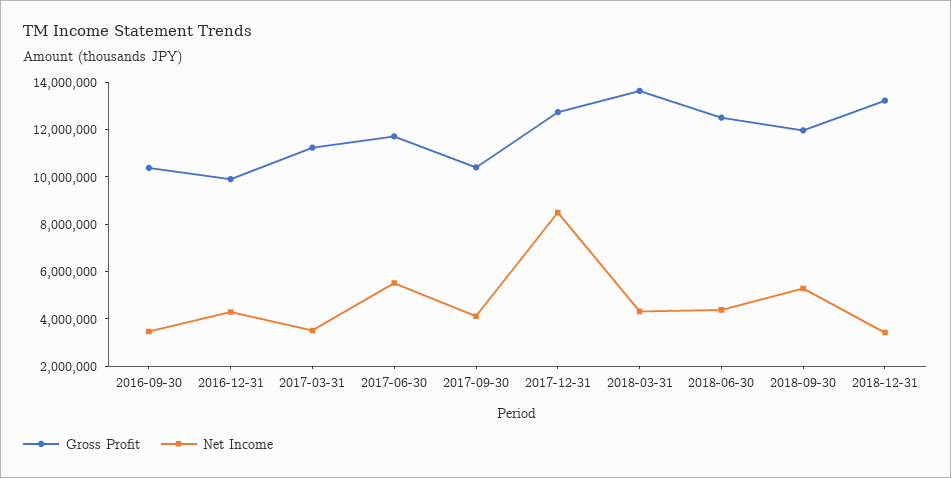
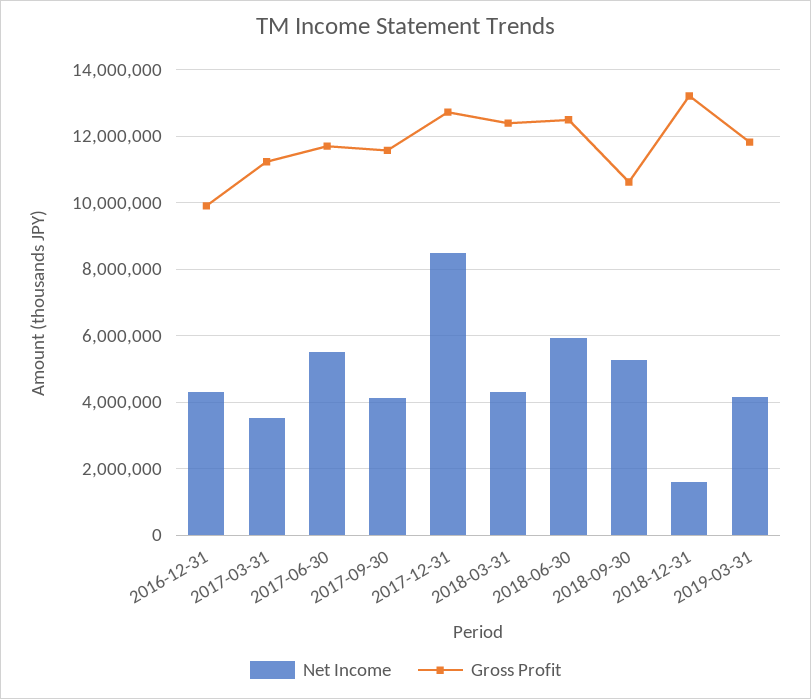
Gross Profit, 2016-09-30: 10500000 -> none
Net Income, 2016-09-30: 3500000 -> none
Gross Profit, 2017-09-30: 10500000 -> 11600000
Gross Profit, 2018-03-31: 13500000 -> 12400000
Net Income, 2018-06-30: 4500000 -> 6000000
Gross Profit, 2018-09-30: 12000000 -> 10600000
Net Income, 2018-12-31: 3500000 -> 1600000
Net Income, 2019-03-31: none -> 4200000
Gross Profit, 2019-03-31: none -> 11800000

